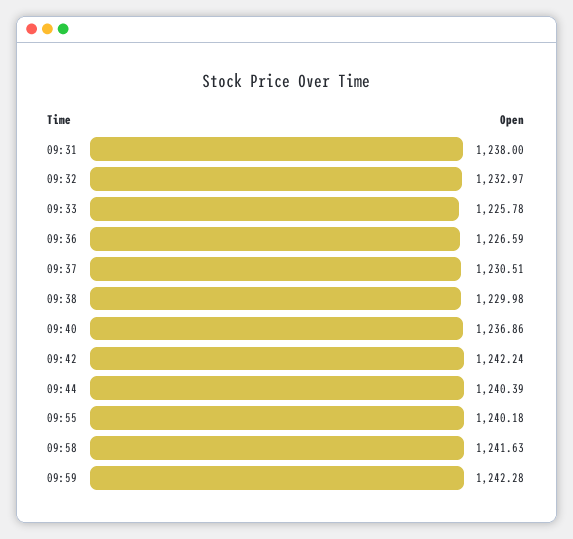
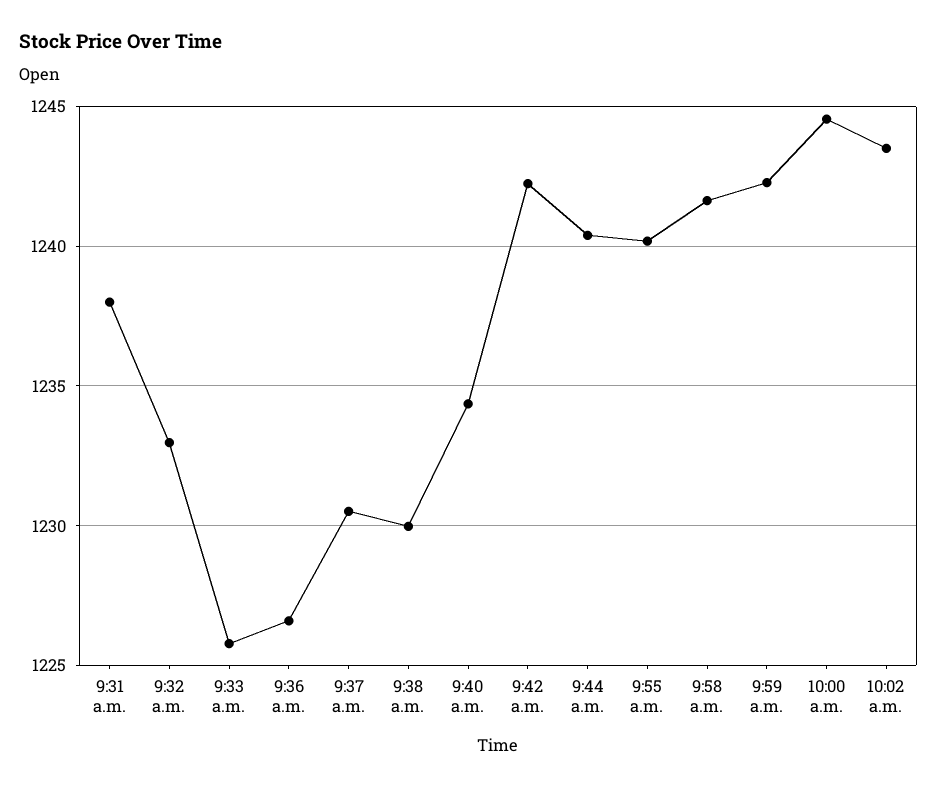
09:40: 1236.86 -> 1234.5
10:00 a.m.: none -> 1244.5
10:02 a.m.: none -> 1243.5

